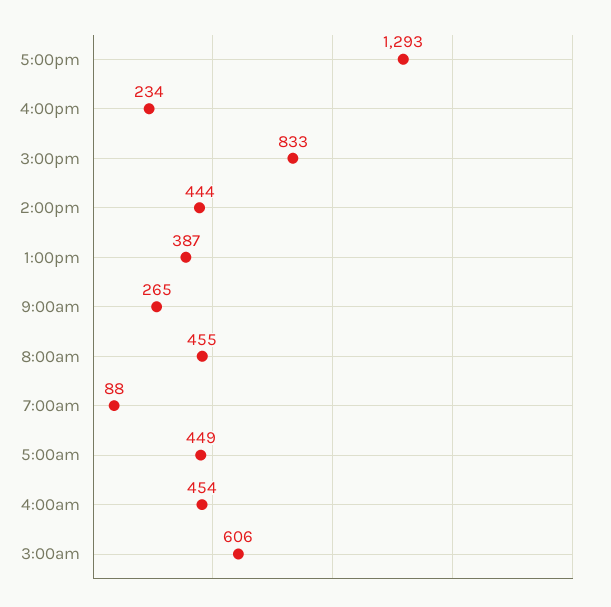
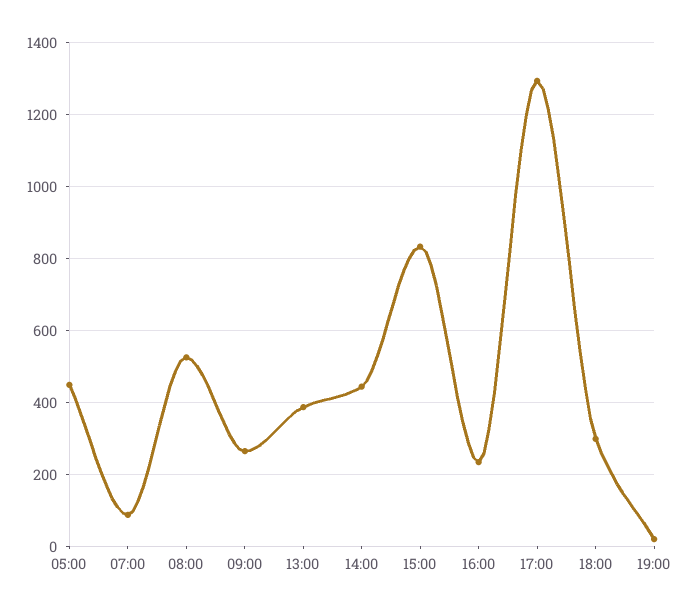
8:00am: 455 -> 520
4:00am: 454 -> none
3:00am: 606 -> none
18:00: none -> 300
19:00: none -> 20

